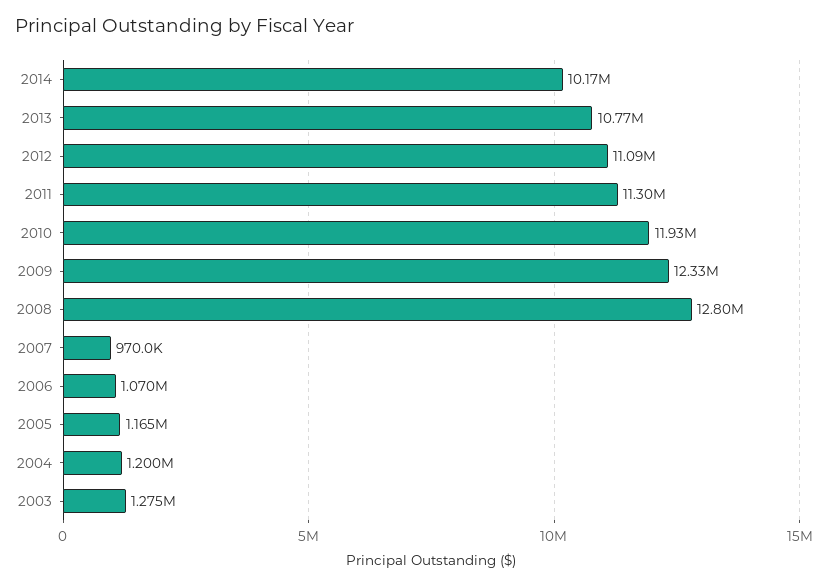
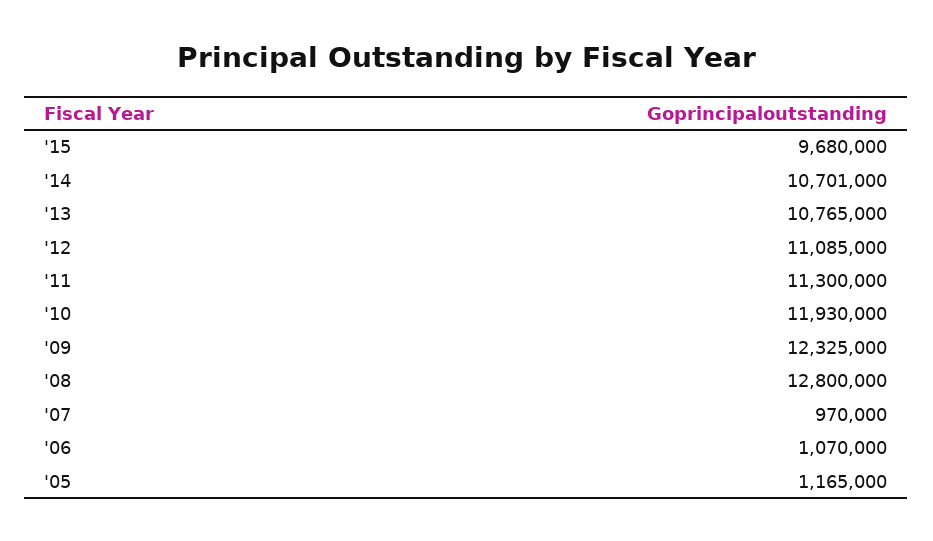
2014: 10170000 -> 10701000
2004: 1200000 -> none
2003: 1275000 -> none
'15: none -> 9680000

